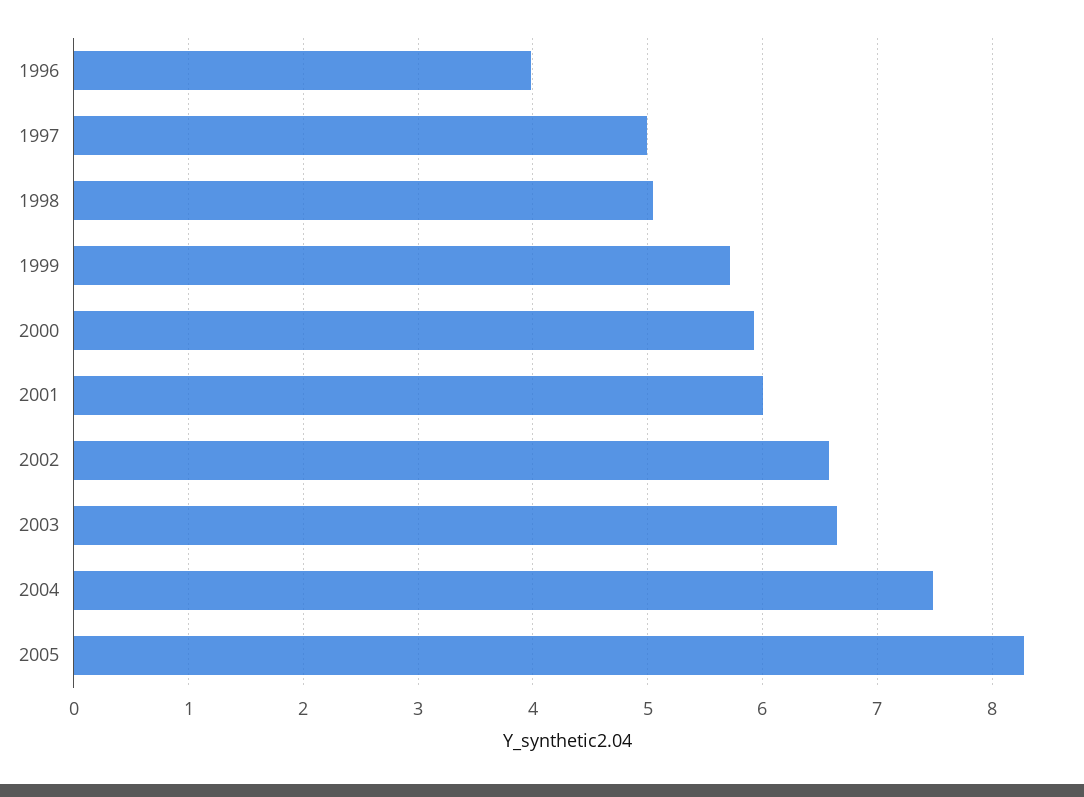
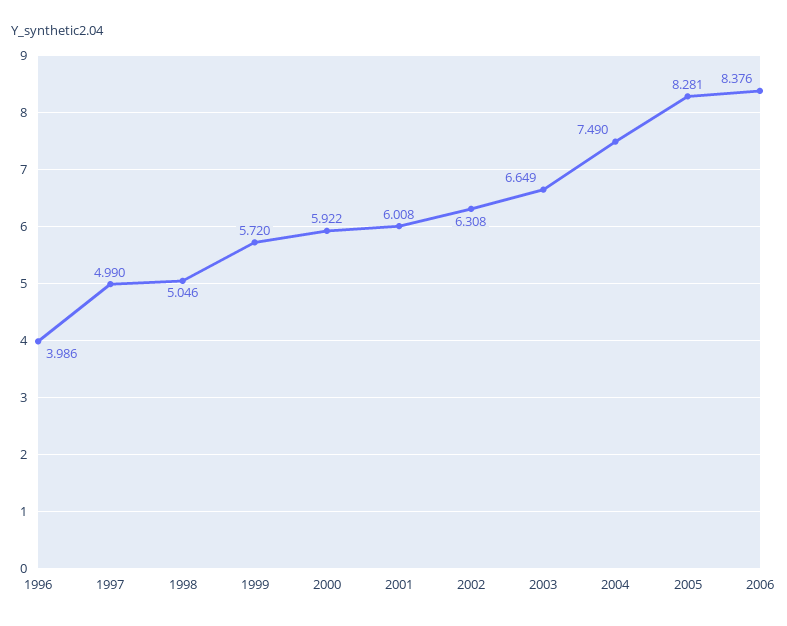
2002: 6.6 -> 6.308
2006: none -> 8.376

